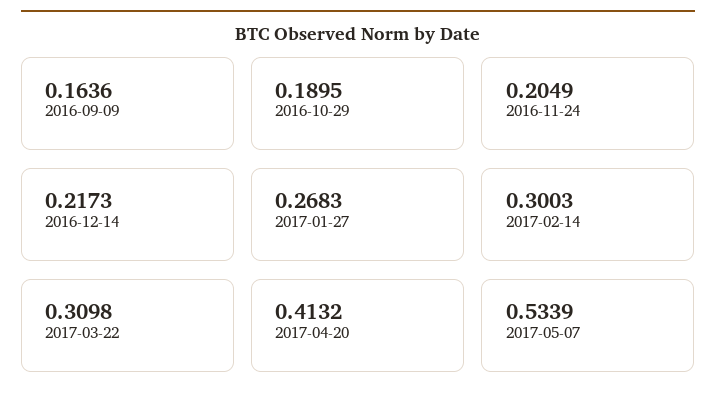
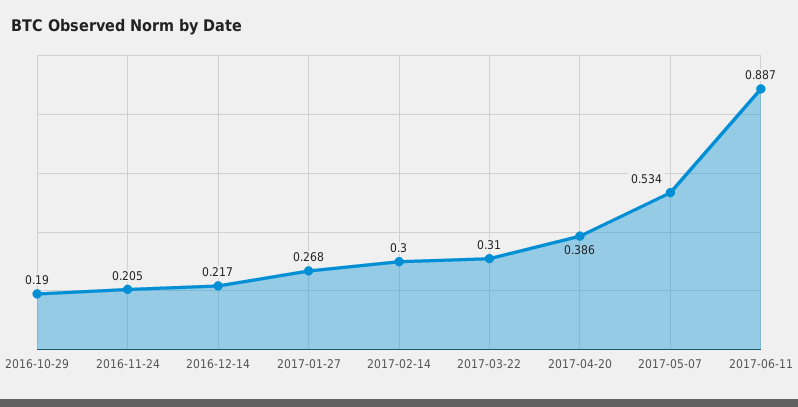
2016-09-09: 0.1636 -> none
2017-04-20: 0.4132 -> 0.386
2017-06-11: none -> 0.887

